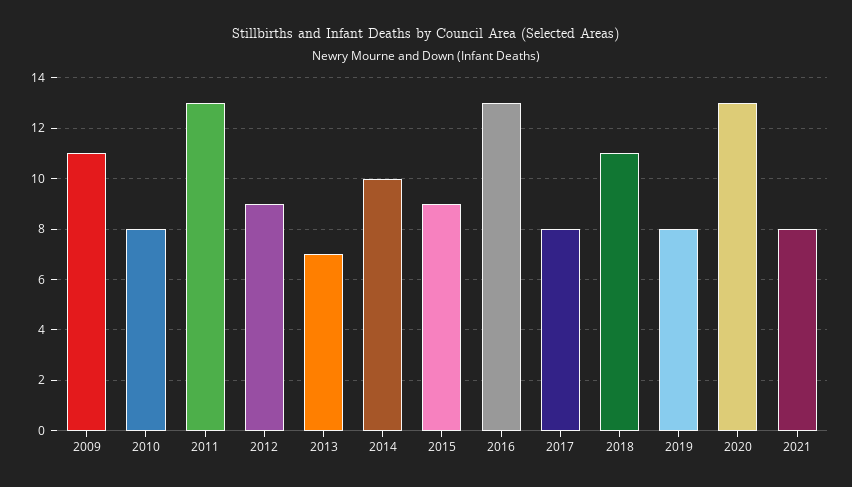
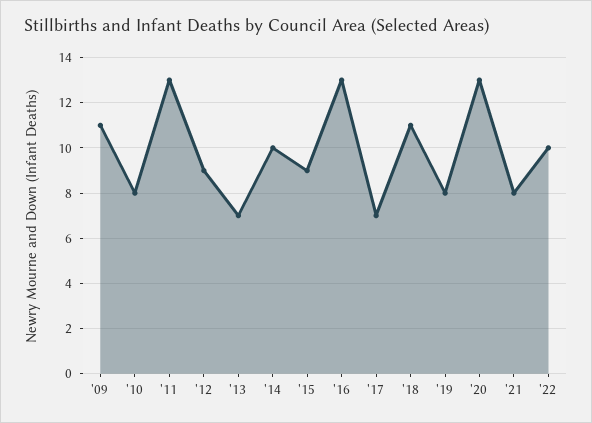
2017: 8 -> 7
'22: none -> 10

